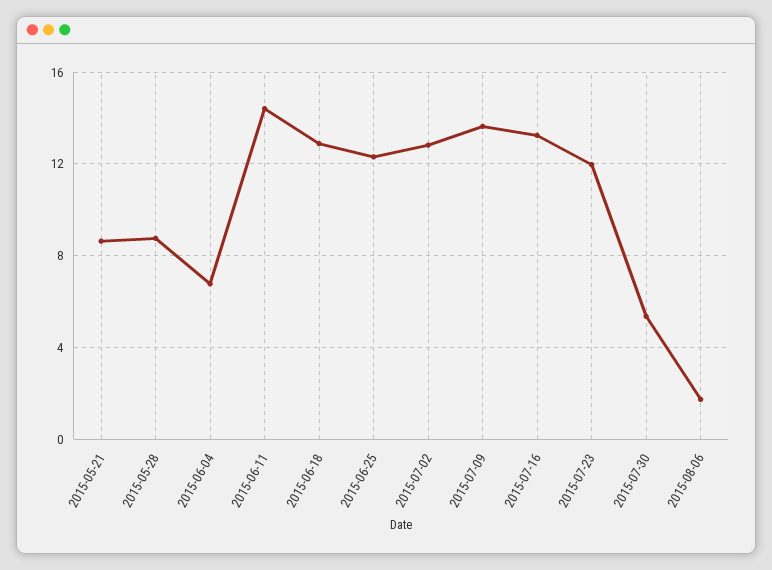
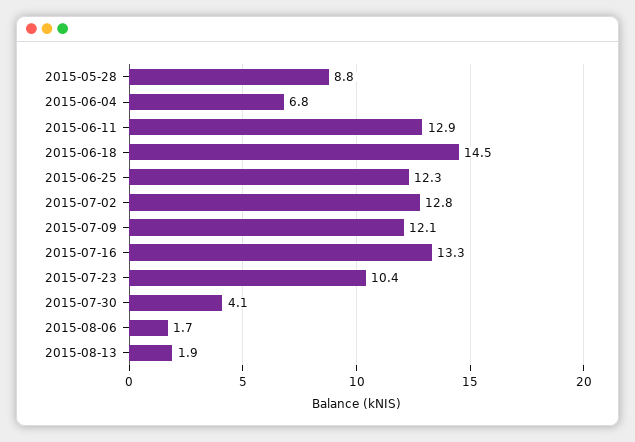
2015-05-21: 8.5 -> none
2015-06-11: 14.5 -> 12.9
2015-06-18: 13 -> 14.5
2015-07-09: 13.5 -> 12.1
2015-07-23: 12 -> 10.4
2015-07-30: 5.5 -> 4.1
2015-08-13: none -> 1.9

